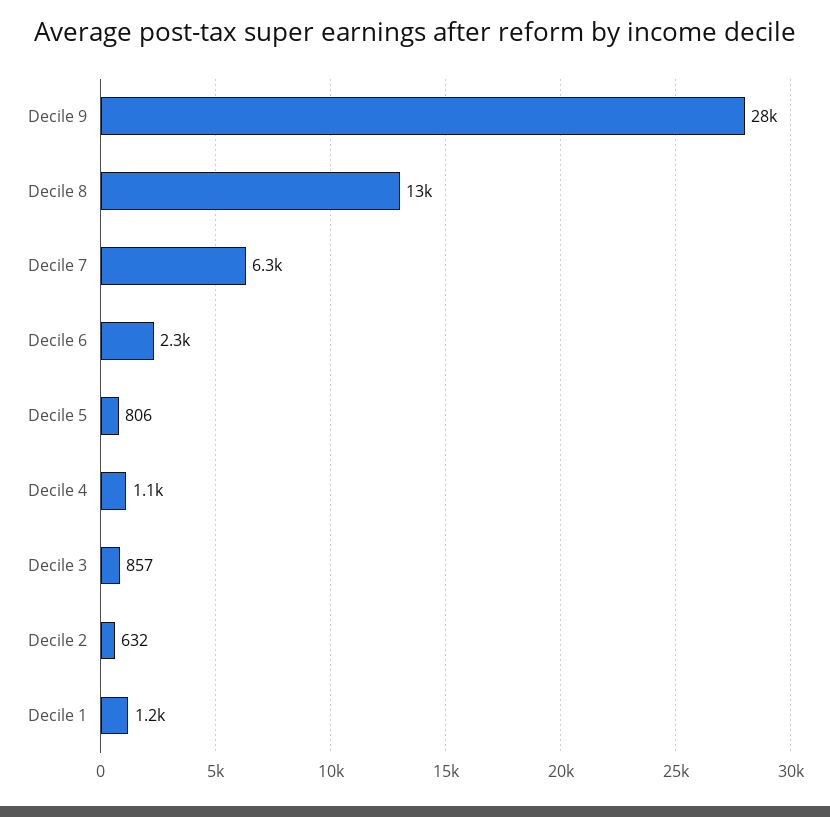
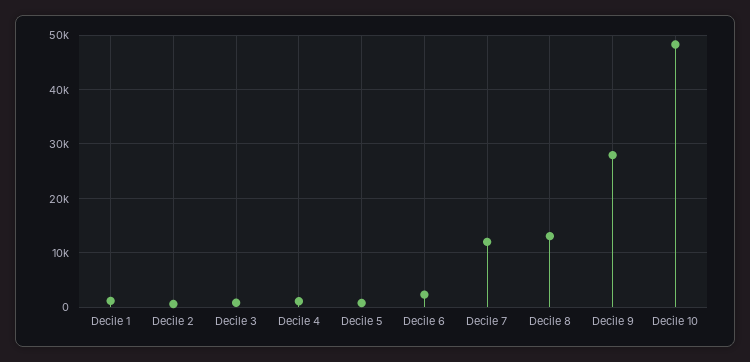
Decile 7: 6300 -> 12000
Decile 10: none -> 48000

